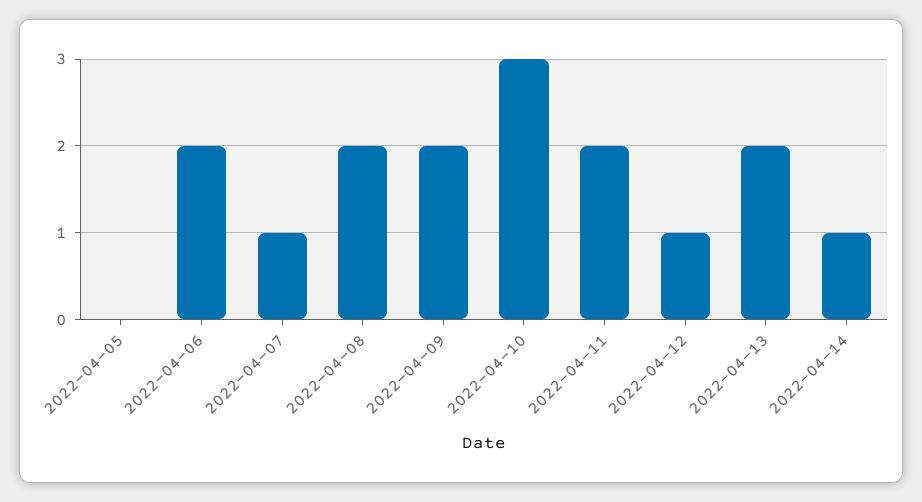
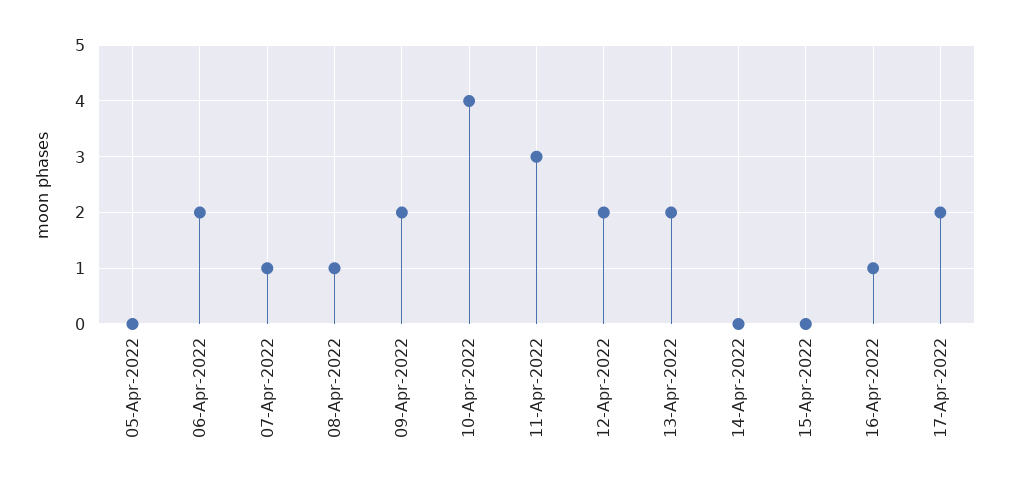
2022-04-08: 2 -> 1
2022-04-10: 3 -> 4
2022-04-11: 2 -> 3
2022-04-12: 1 -> 2
2022-04-14: 1 -> 0
15-Apr-2022: none -> 0
16-Apr-2022: none -> 1
17-Apr-2022: none -> 2

